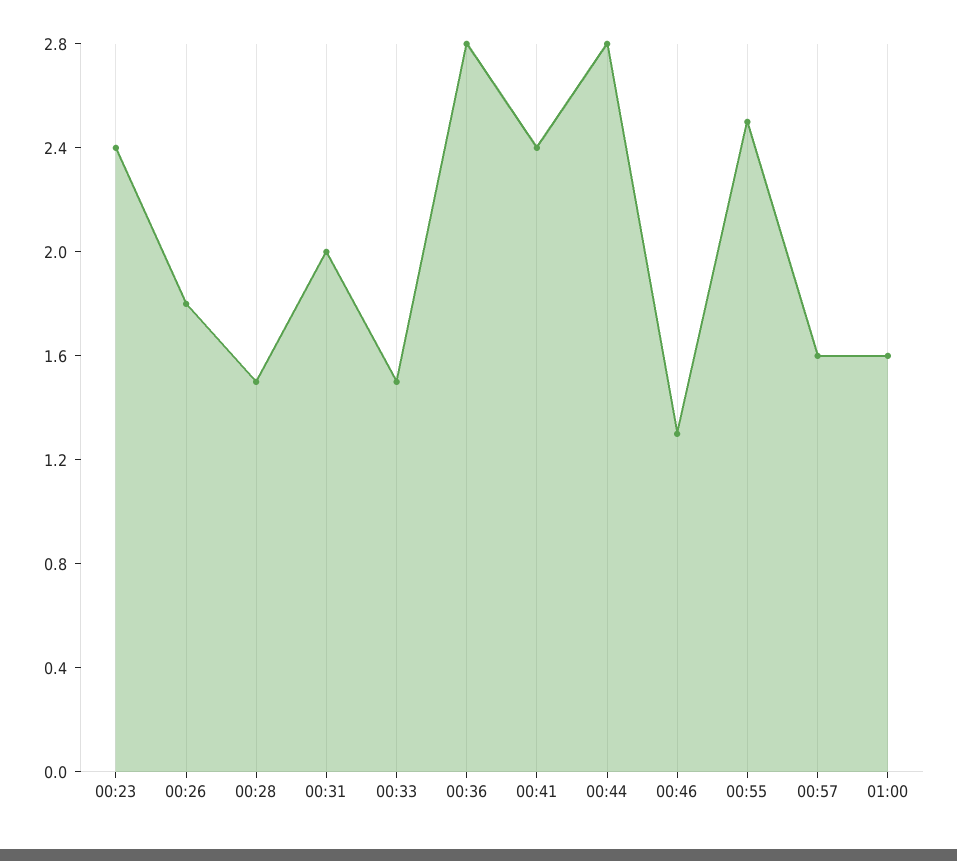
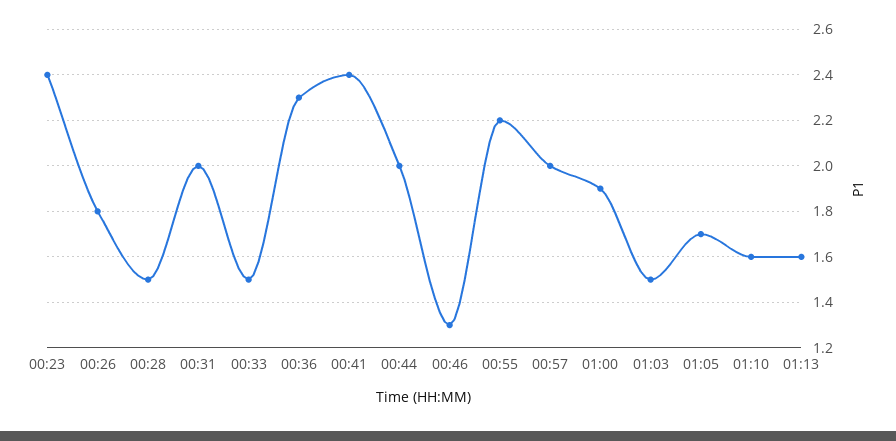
00:36: 2.8 -> 2.3
00:44: 2.8 -> 2
00:55: 2.5 -> 2.2
00:57: 1.6 -> 2
01:00: 1.6 -> 1.9
01:03: none -> 1.5
01:05: none -> 1.7
01:10: none -> 1.6
01:13: none -> 1.6

